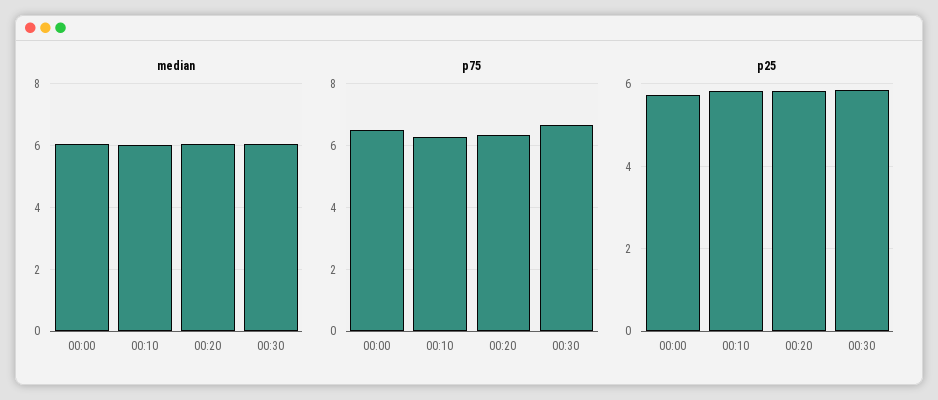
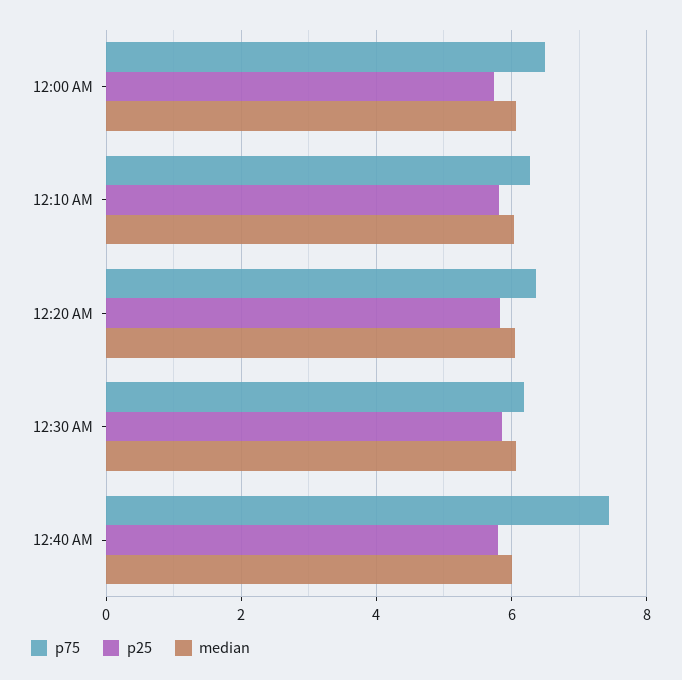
p75, 00:30: 6.6 -> 6.2
p75, 12:40 AM: none -> 7.4
p25, 12:40 AM: none -> 5.8
median, 12:40 AM: none -> 6

